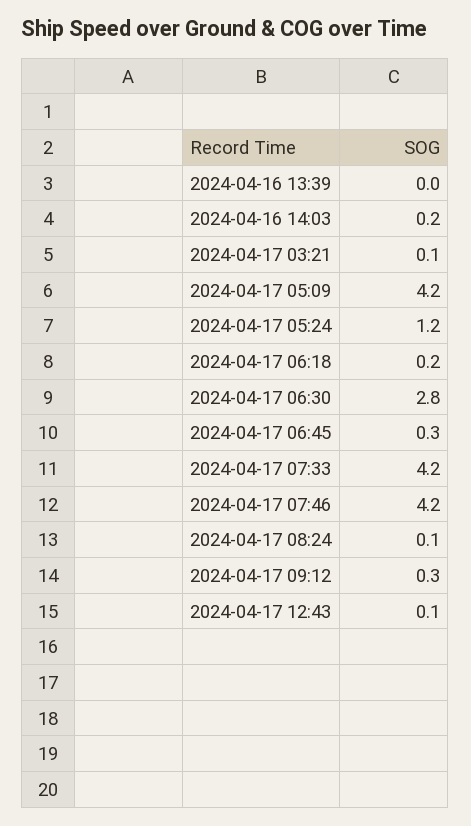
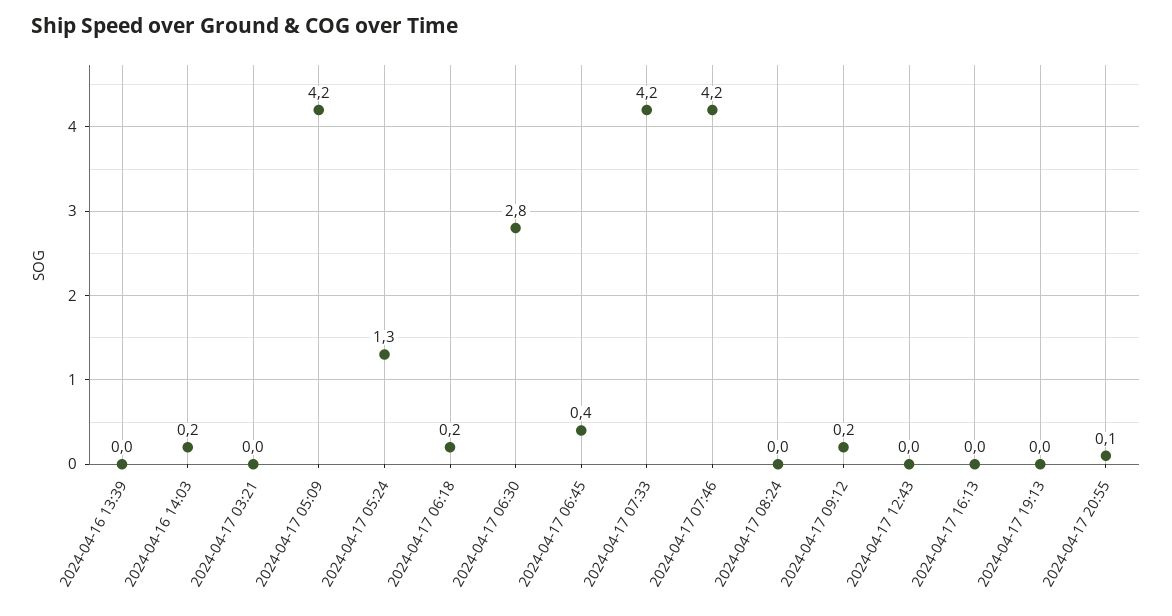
2024-04-17 03:21: 0.1 -> 0
2024-04-17 05:24: 1.2 -> 1.3
2024-04-17 06:45: 0.3 -> 0.4
2024-04-17 08:24: 0.1 -> 0
2024-04-17 09:12: 0.3 -> 0.2
2024-04-17 12:43: 0.1 -> 0
2024-04-17 16:13: none -> 0
2024-04-17 19:13: none -> 0
2024-04-17 20:55: none -> 0.1

